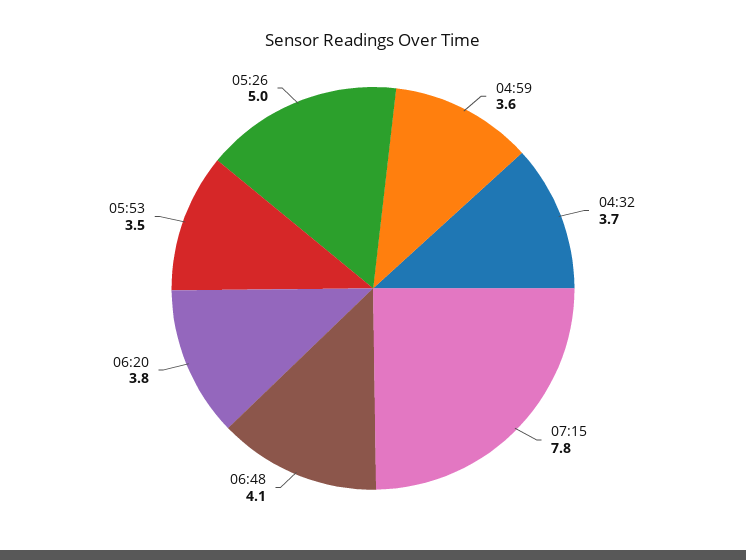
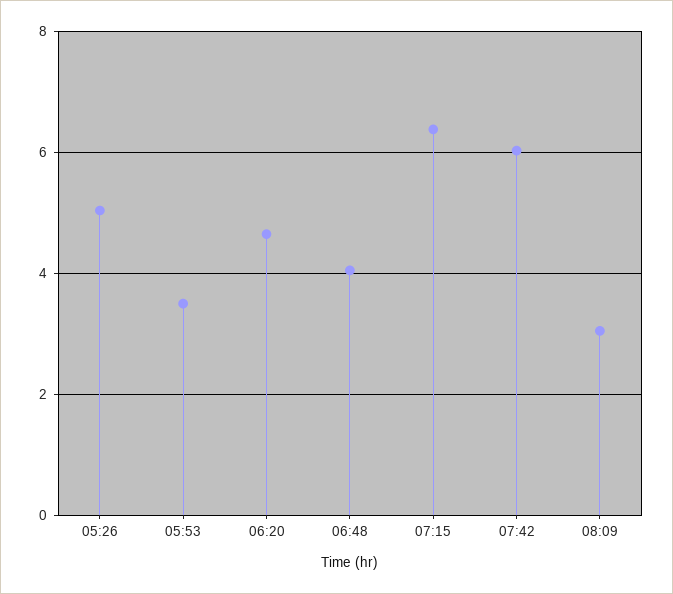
04:59: 3.6 -> none
04:32: 3.7 -> none
07:15: 7.8 -> 6.4
06:20: 3.8 -> 4.6
07:42: none -> 6
08:09: none -> 3

